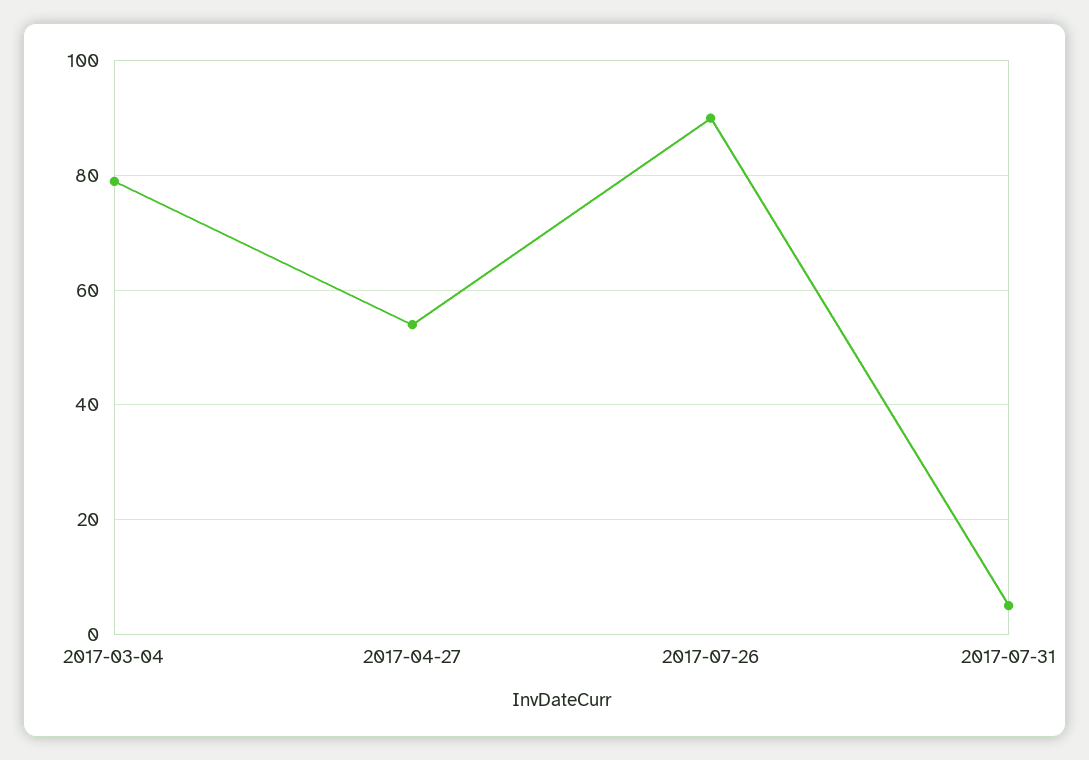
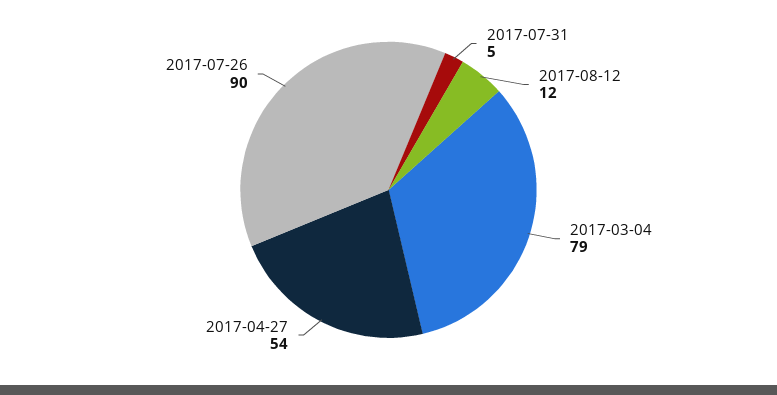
2017-08-12: none -> 12

